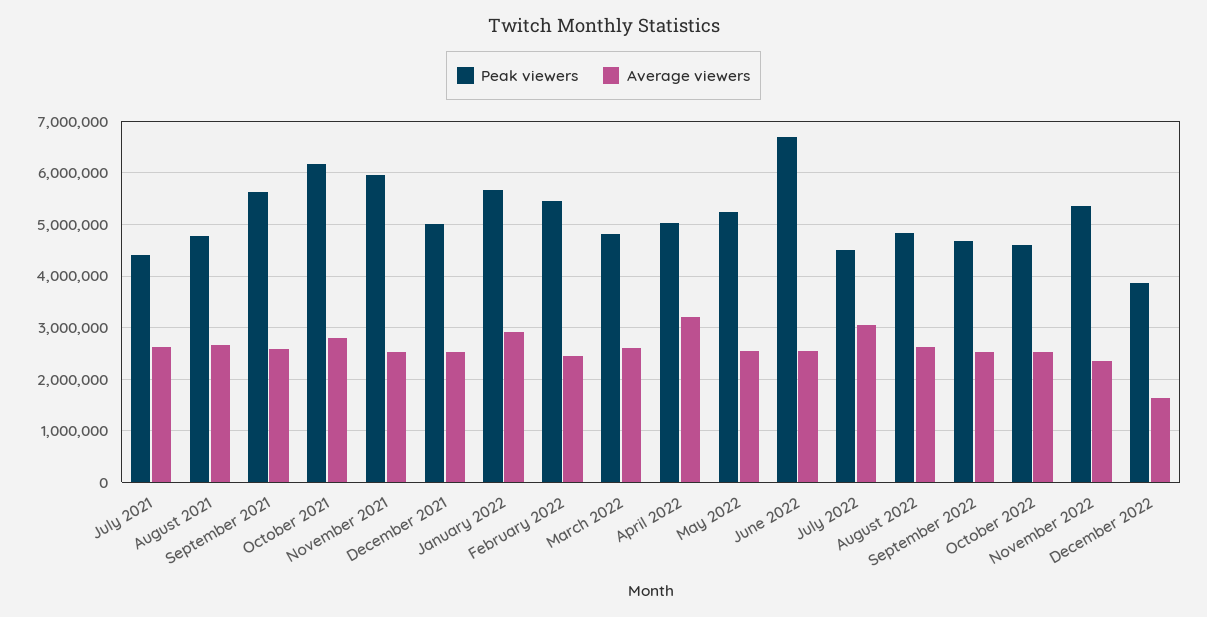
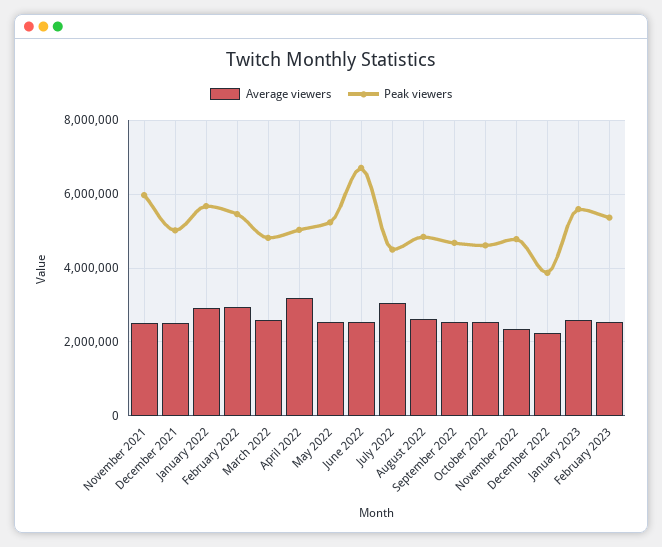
Peak viewers, July 2021: 4400000 -> none
Average viewers, July 2021: 2600000 -> none
Peak viewers, August 2021: 4800000 -> none
Average viewers, August 2021: 2600000 -> none
Peak viewers, September 2021: 5600000 -> none
Average viewers, September 2021: 2600000 -> none
Peak viewers, October 2021: 6200000 -> none
Average viewers, October 2021: 2800000 -> none
Average viewers, February 2022: 2400000 -> 3000000
Peak viewers, November 2022: 5400000 -> 4800000
Average viewers, December 2022: 1600000 -> 2200000
Average viewers, January 2023: none -> 2600000
Peak viewers, January 2023: none -> 5600000
Average viewers, February 2023: none -> 2600000
Peak viewers, February 2023: none -> 5400000

